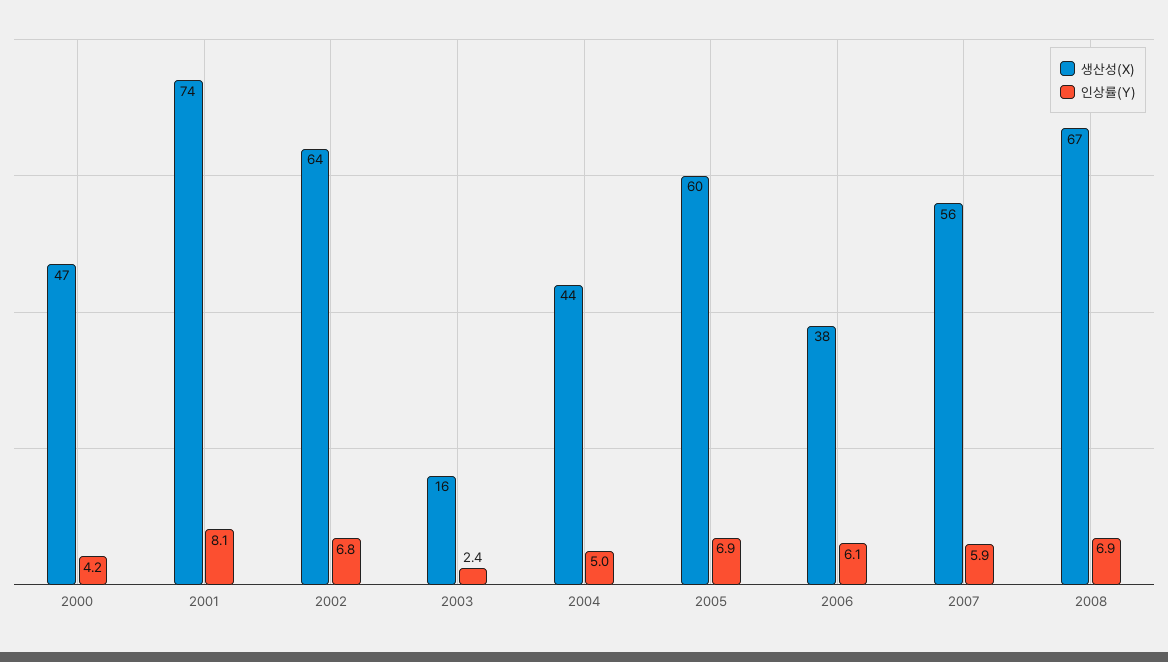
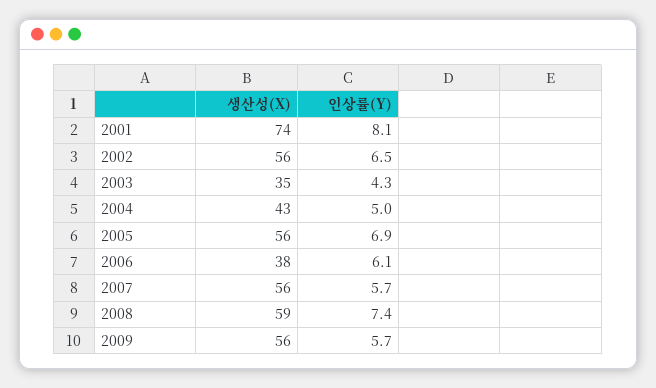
생산성(X), 2000: 47 -> none
인상률(Y), 2000: 4.2 -> none
생산성(X), 2002: 64 -> 56
인상률(Y), 2002: 6.8 -> 6.5
생산성(X), 2003: 16 -> 35
인상률(Y), 2003: 2.4 -> 4.3
생산성(X), 2004: 44 -> 43
생산성(X), 2005: 60 -> 56
인상률(Y), 2007: 5.9 -> 5.7
생산성(X), 2008: 67 -> 59
인상률(Y), 2008: 6.9 -> 7.4
생산성(X), 2009: none -> 56
인상률(Y), 2009: none -> 5.7

